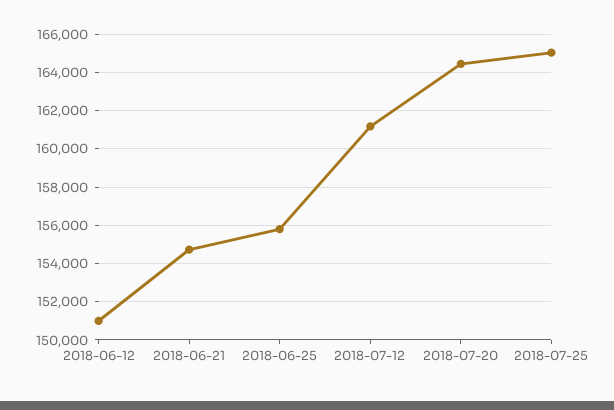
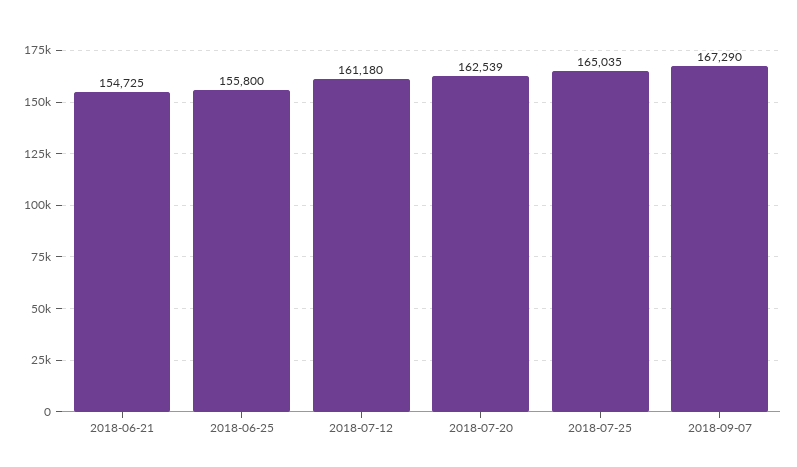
2018-06-12: 151000 -> none
2018-07-20: 164500 -> 162539
2018-09-07: none -> 167290

